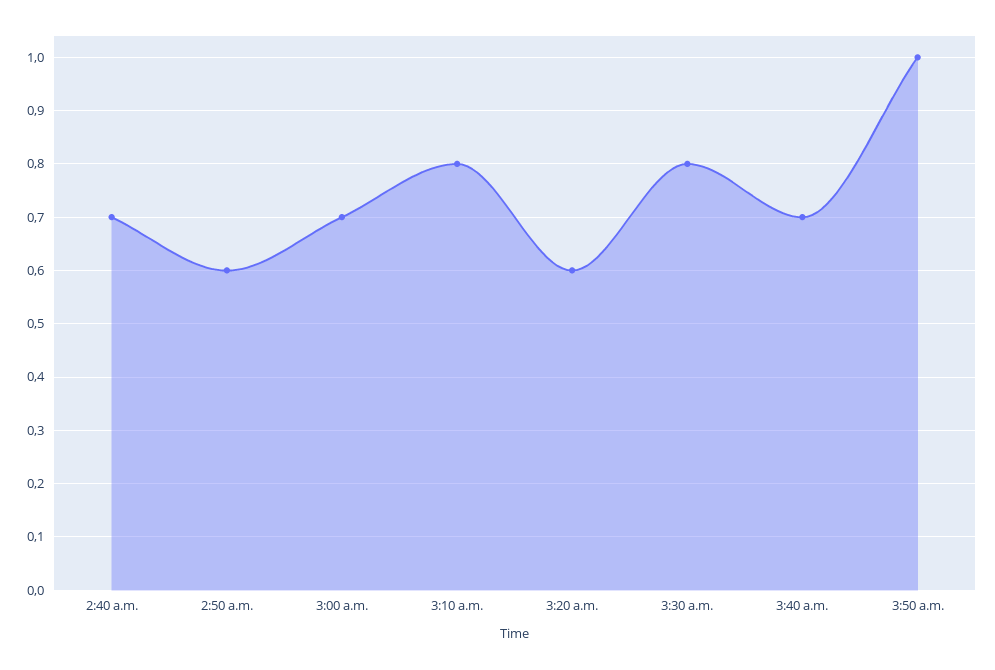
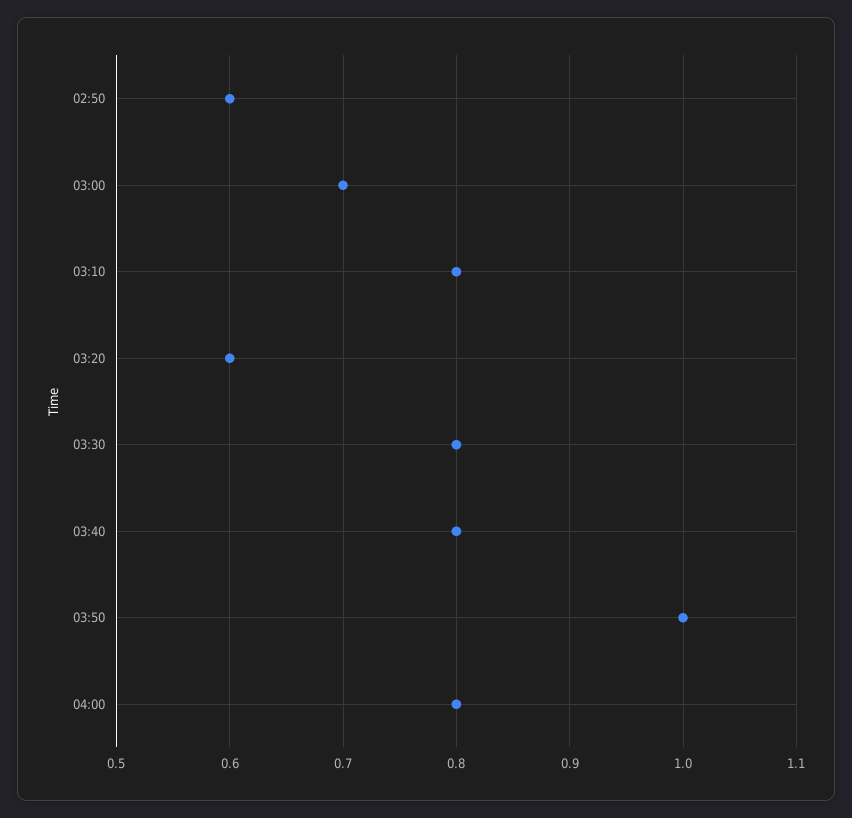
2:40 a.m.: 0.7 -> none
3:40 a.m.: 0.7 -> 0.8
04:00: none -> 0.8

